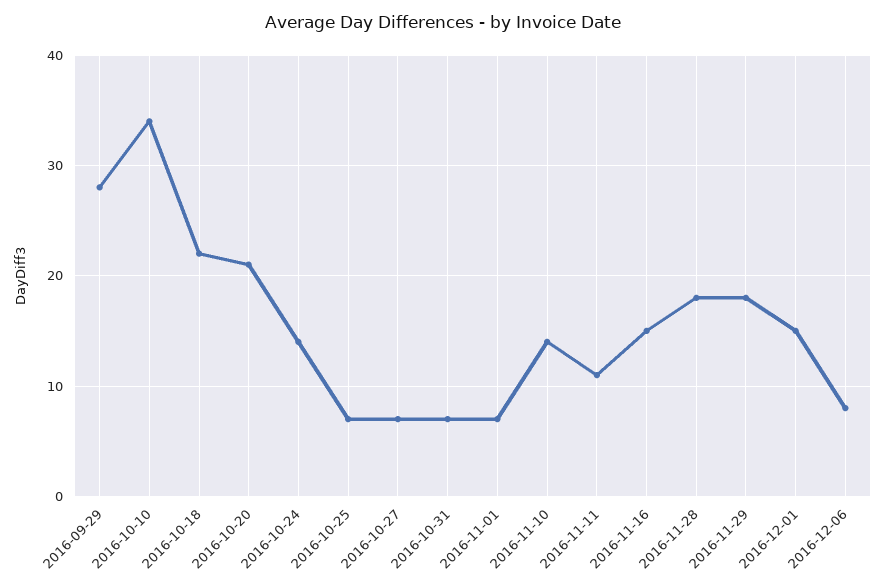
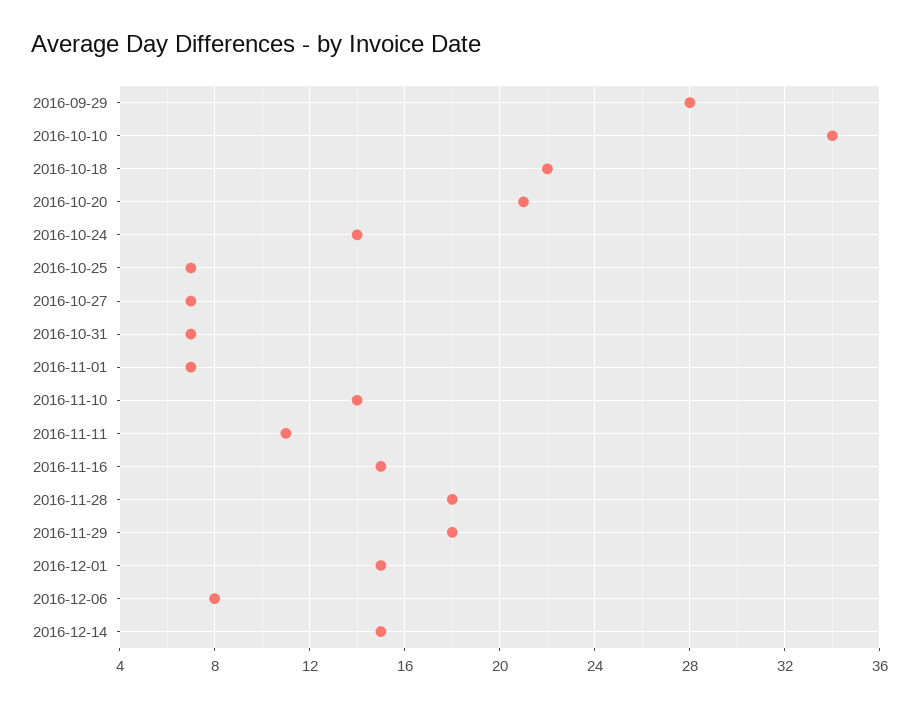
2016-12-14: none -> 15

